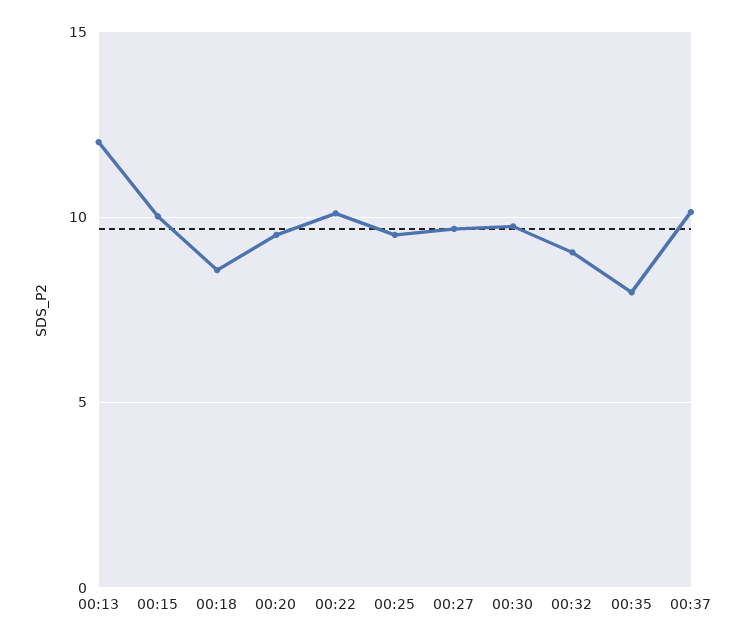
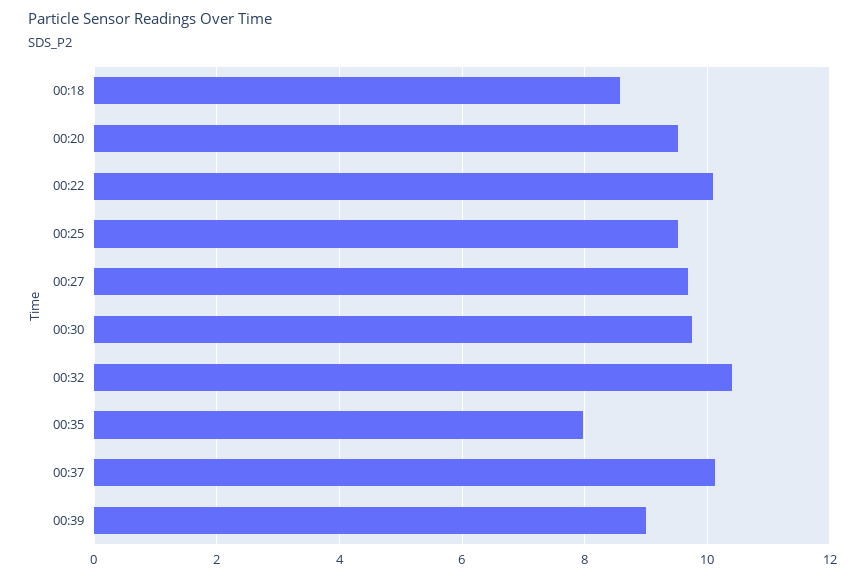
00:13: 12 -> none
00:15: 10 -> none
00:32: 9 -> 10.4
00:39: none -> 9

